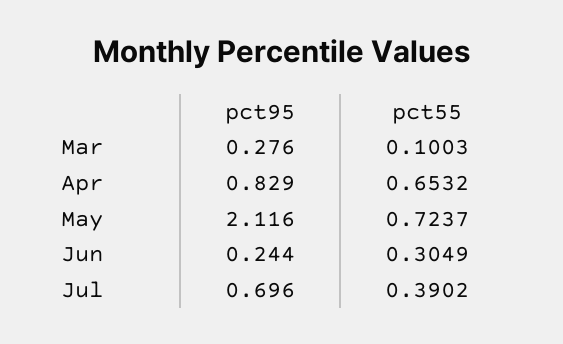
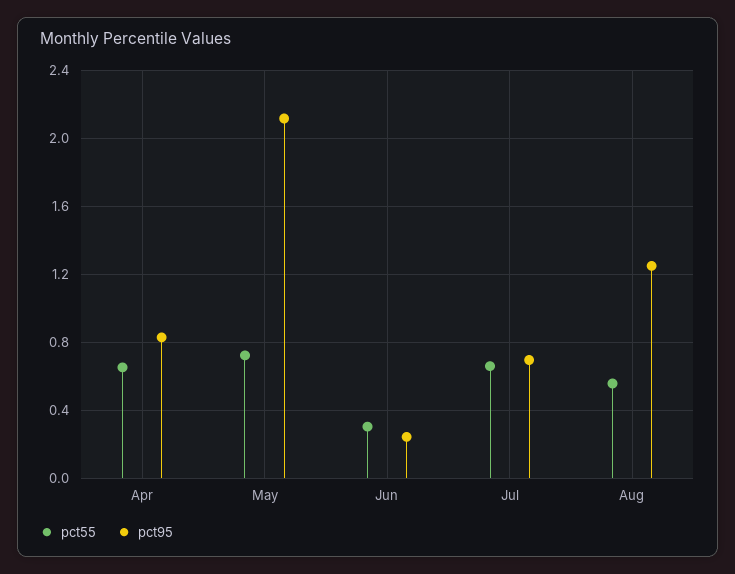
pct95, Mar: 0.276 -> none
pct55, Mar: 0.1003 -> none
pct55, Jul: 0.3902 -> 0.65
pct55, Aug: none -> 0.55
pct95, Aug: none -> 1.25

